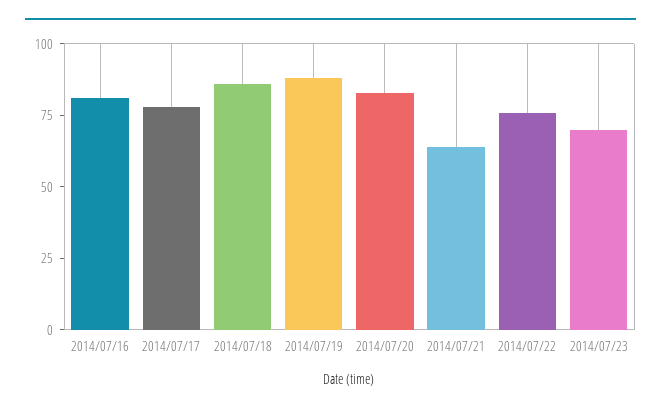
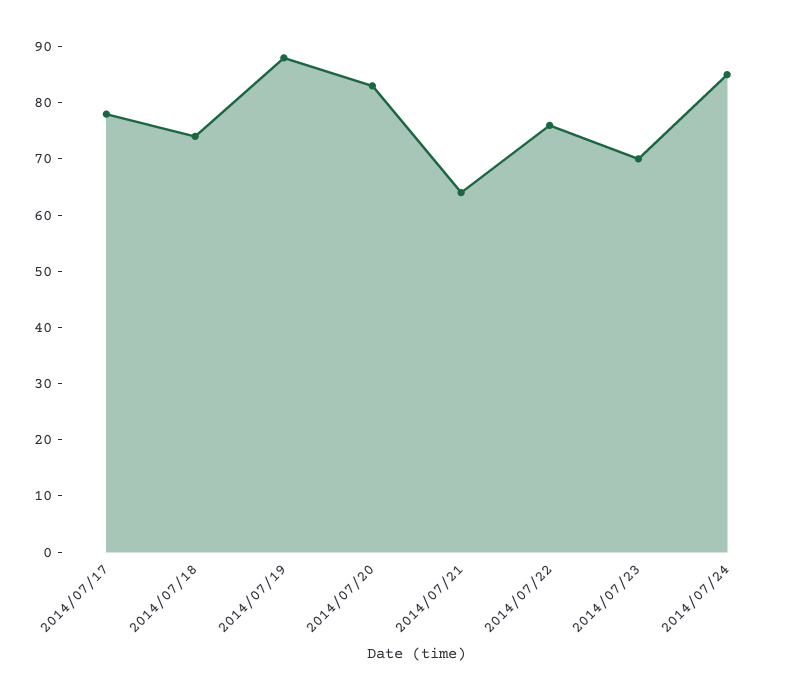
2014/07/16: 80 -> none
2014/07/18: 85 -> 75
2014/07/24: none -> 85

